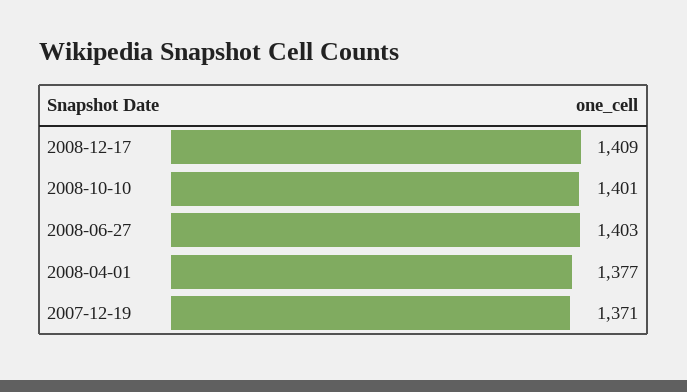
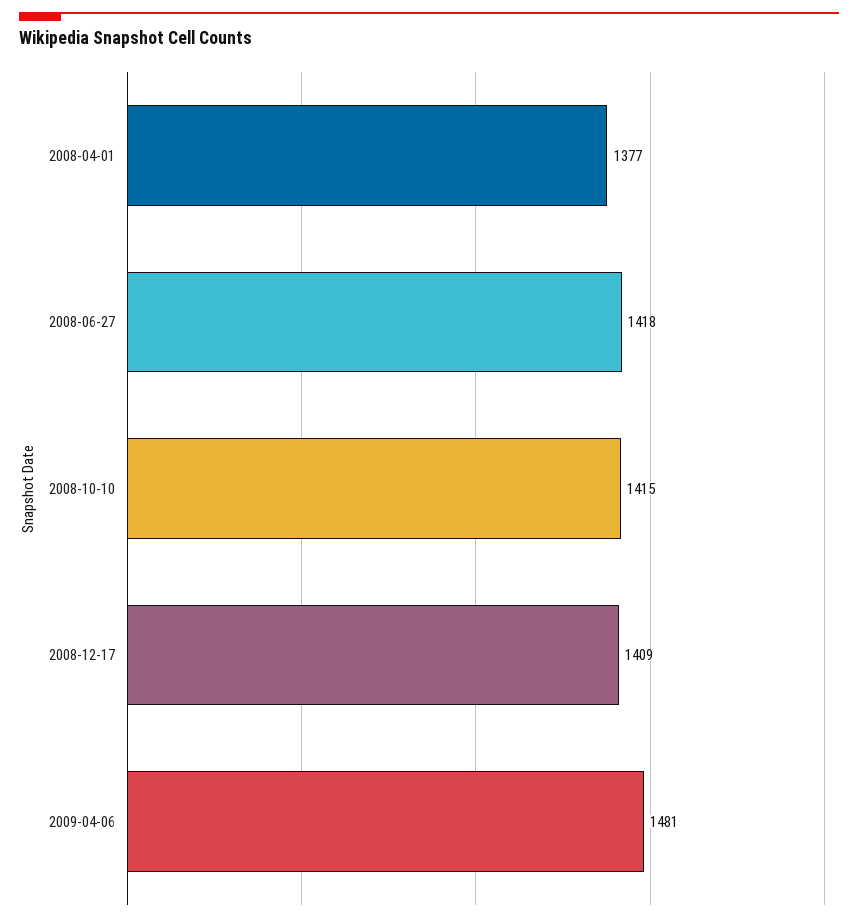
2008-10-10: 1401 -> 1415
2008-06-27: 1403 -> 1418
2007-12-19: 1371 -> none
2009-04-06: none -> 1481

